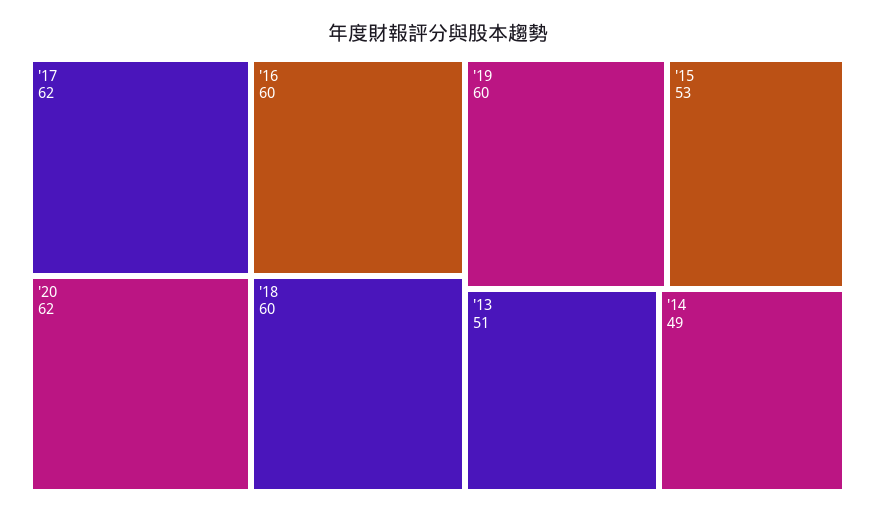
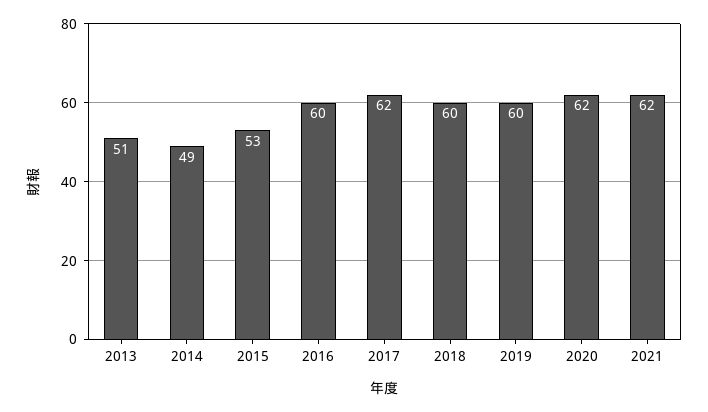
2021: none -> 62

